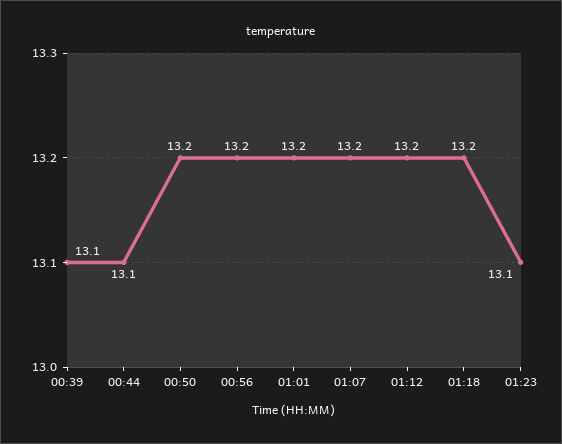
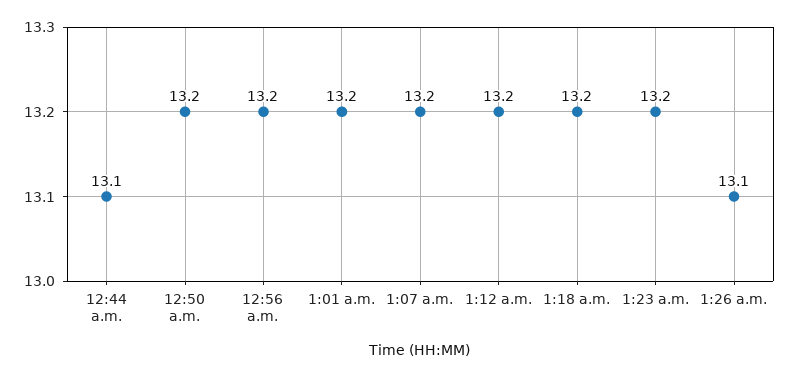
00:39: 13.1 -> none
01:23: 13.1 -> 13.2
1:26 a.m.: none -> 13.1

